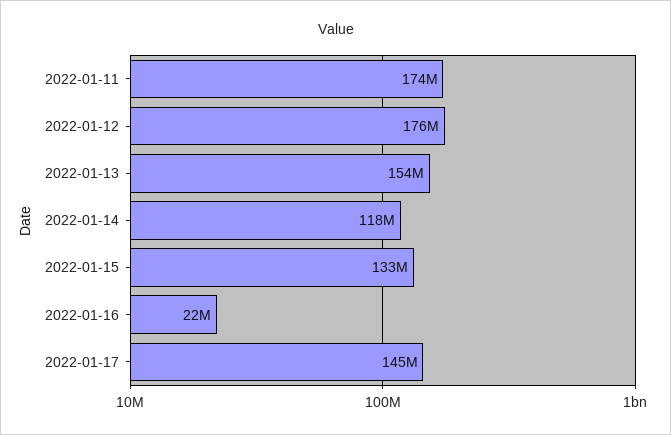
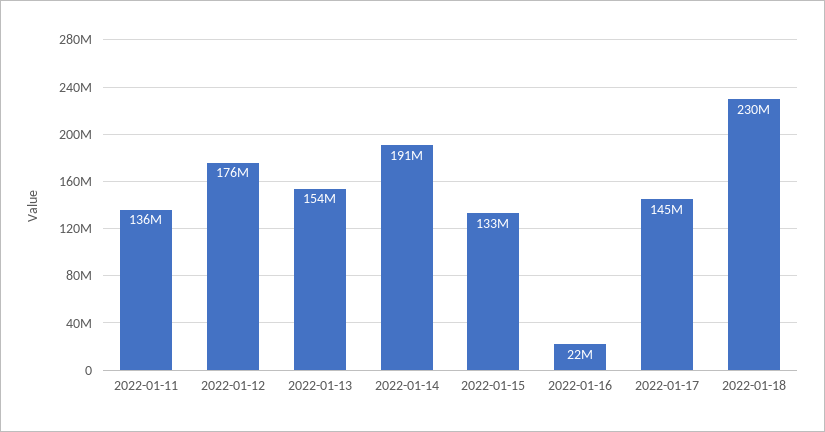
2022-01-11: 174000000 -> 136000000
2022-01-14: 118000000 -> 191000000
2022-01-18: none -> 230000000

